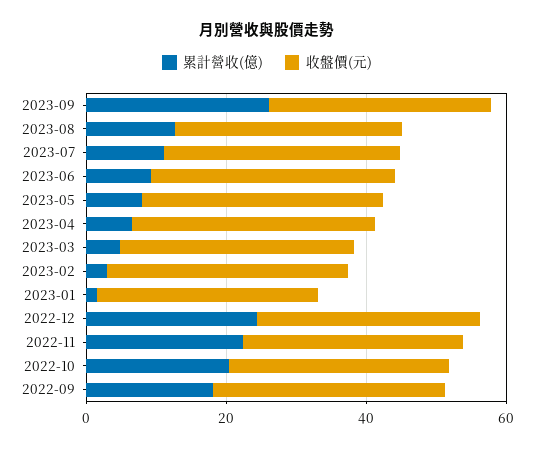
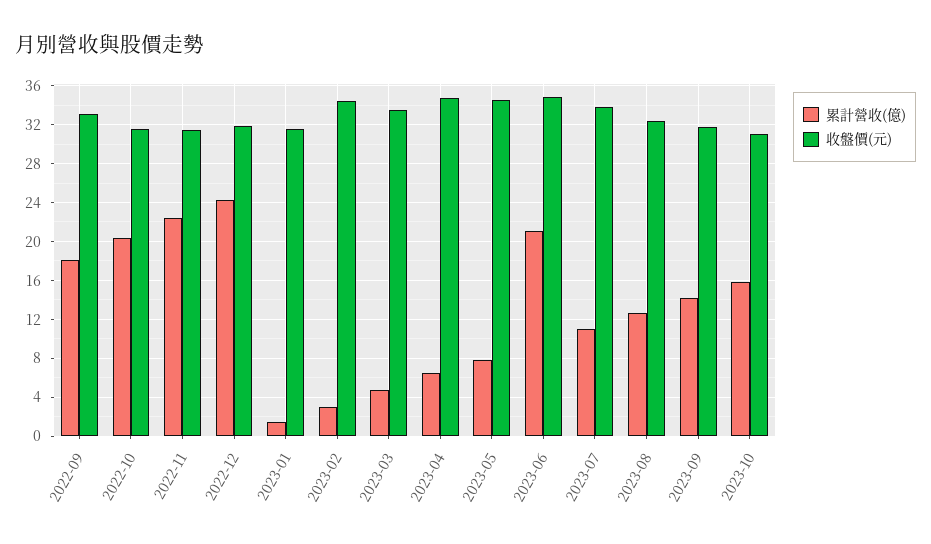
累計營收(億), 2023-09: 25 -> 14
累計營收(億), 2023-06: 10 -> 21
累計營收(億), 2023-10: none -> 16
收盤價(元), 2023-10: none -> 31

